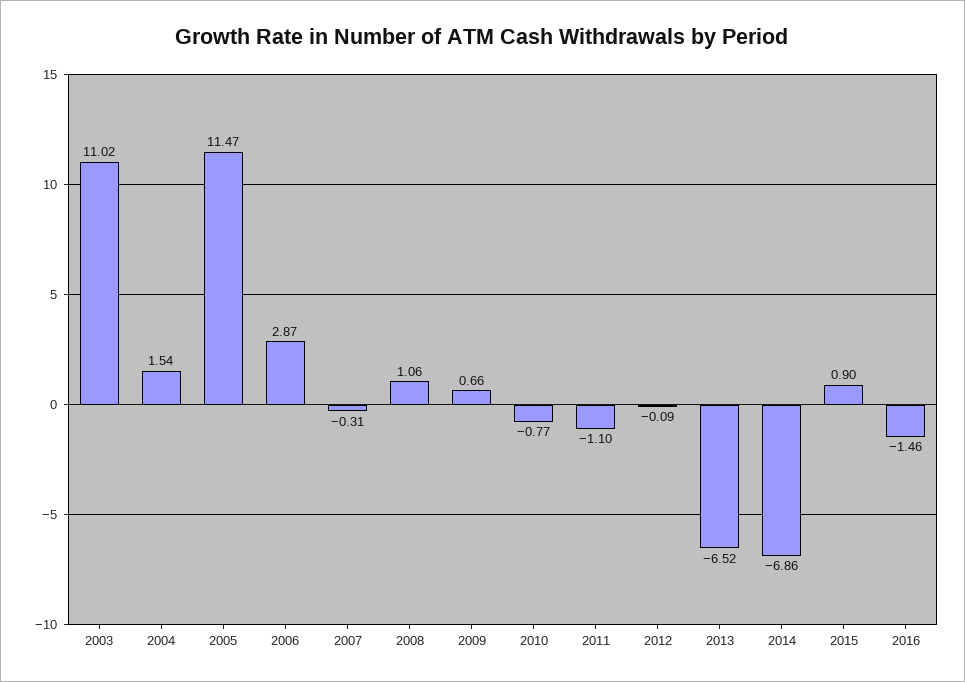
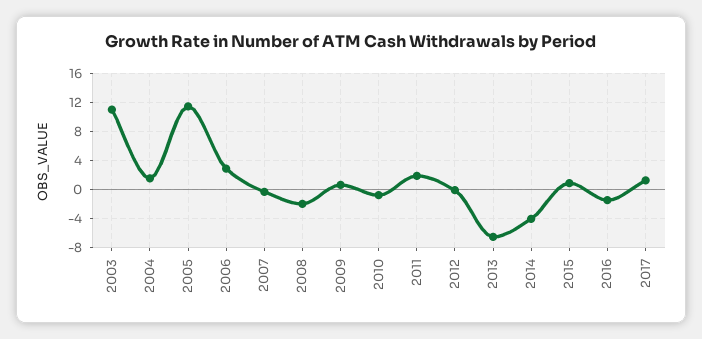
2008: 1.06 -> -2
2011: -1.1 -> 2
2014: -6.86 -> -4
2017: none -> 1

